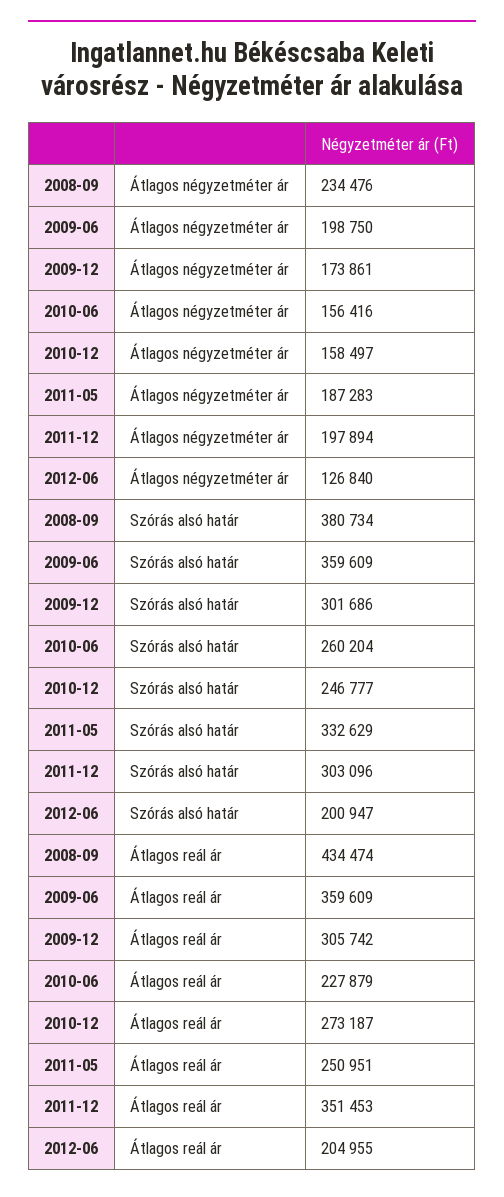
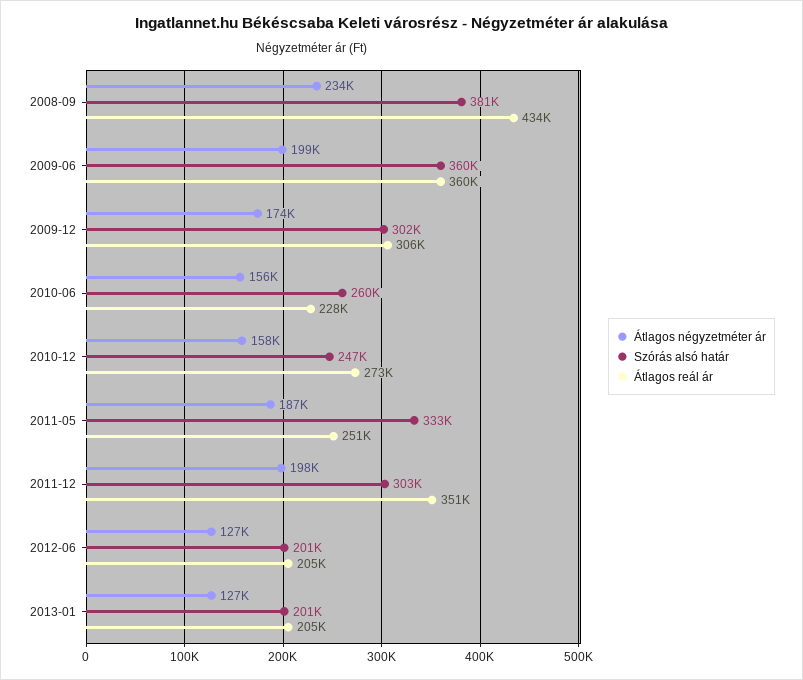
Átlagos négyzetméter ár, 2013-01: none -> 127000
Szórás alsó határ, 2013-01: none -> 201000
Átlagos reál ár, 2013-01: none -> 205000

